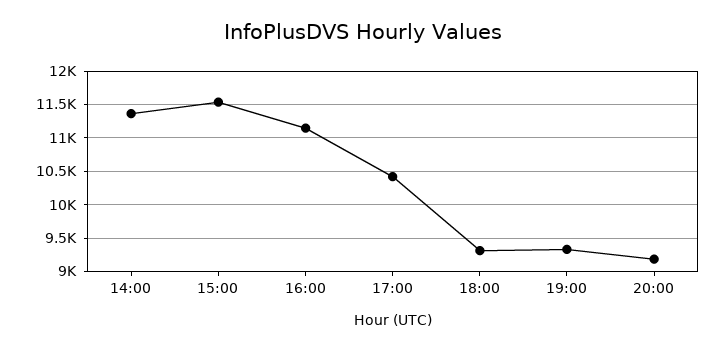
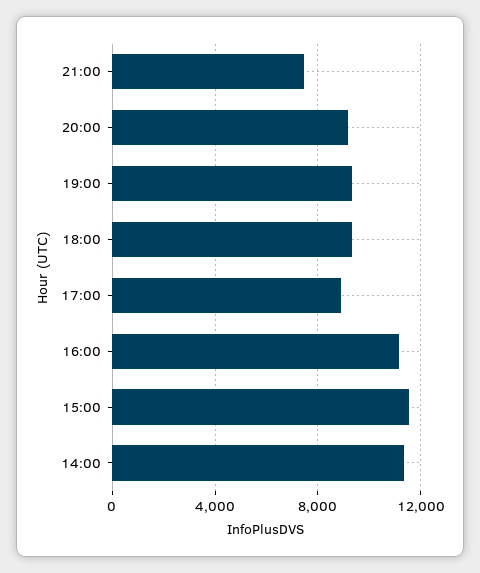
17:00: 10400 -> 9000
21:00: none -> 7500

